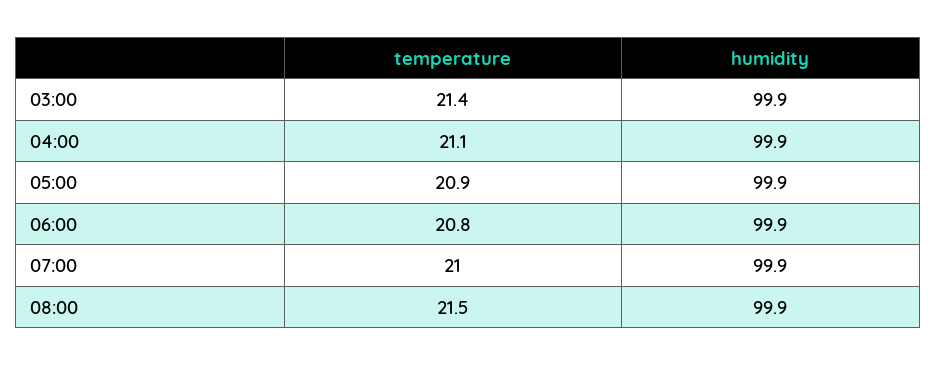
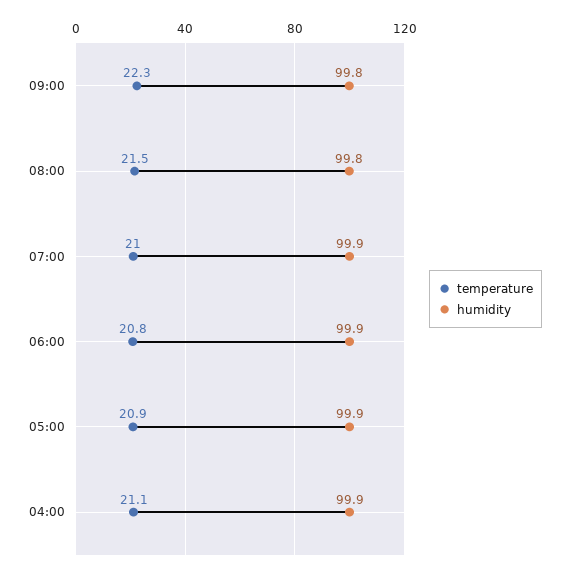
temperature, 03:00: 21.4 -> none
humidity, 03:00: 99.9 -> none
humidity, 08:00: 99.9 -> 99.8
temperature, 09:00: none -> 22.3
humidity, 09:00: none -> 99.8

